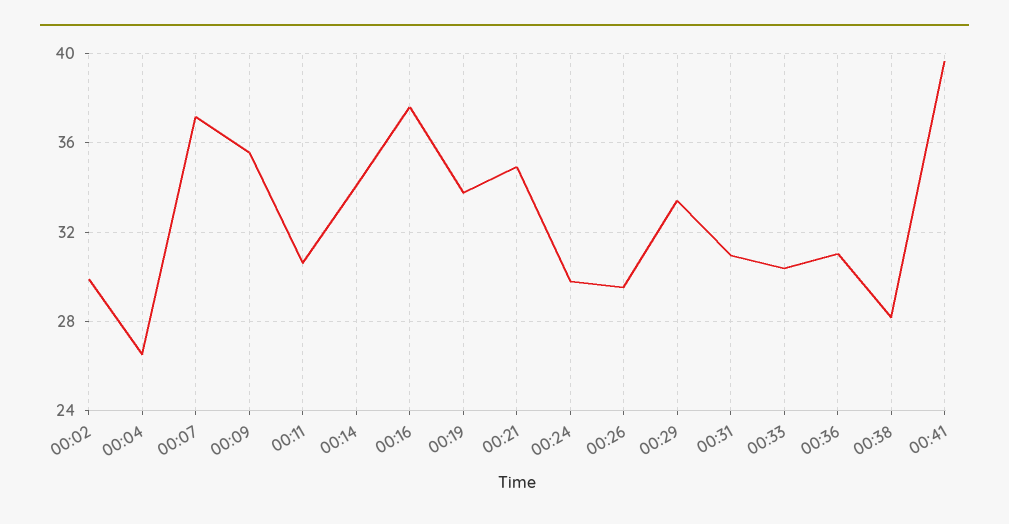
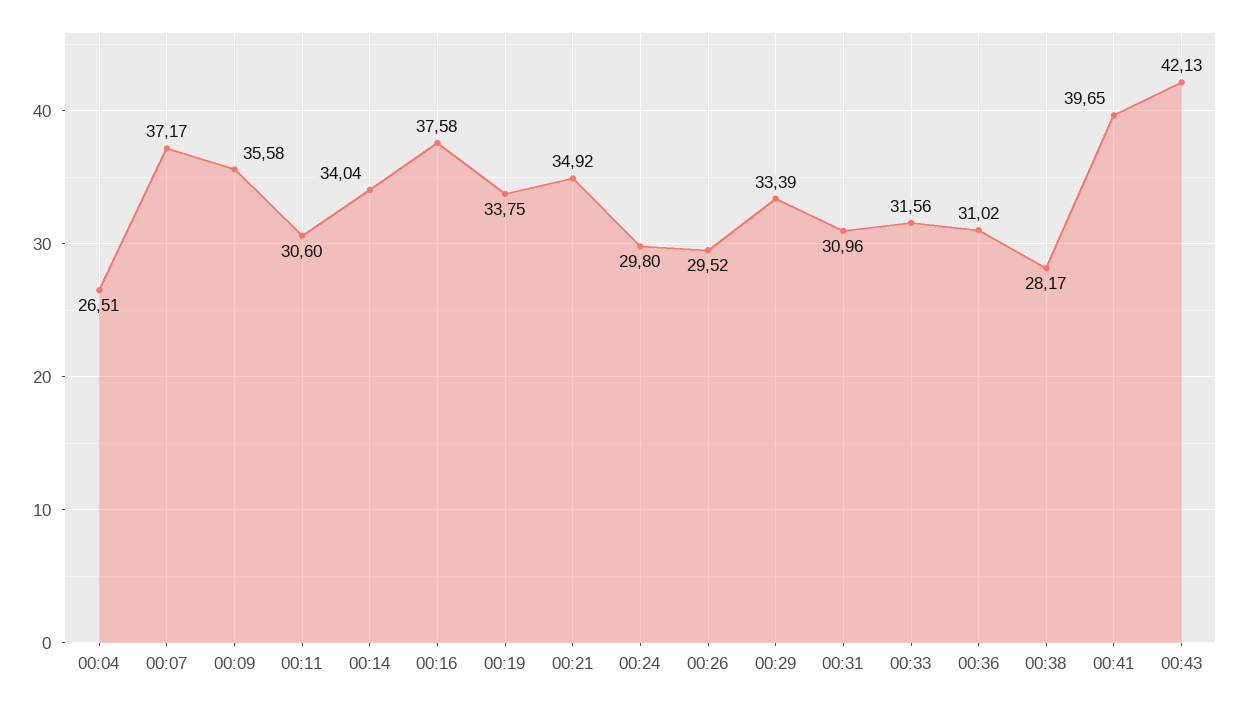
00:02: 30 -> none
00:33: 30.5 -> 31.56
00:43: none -> 42.13

